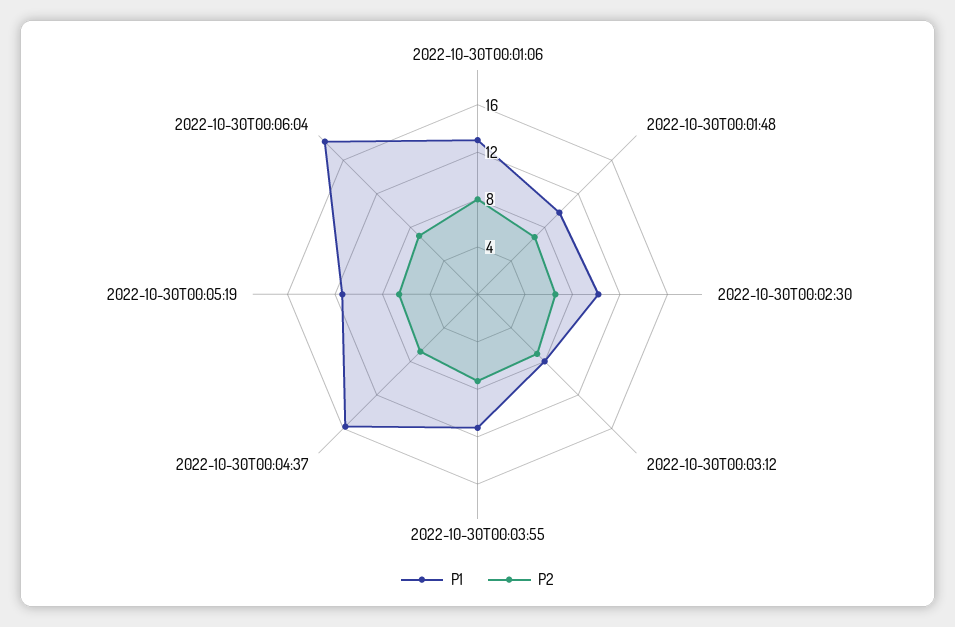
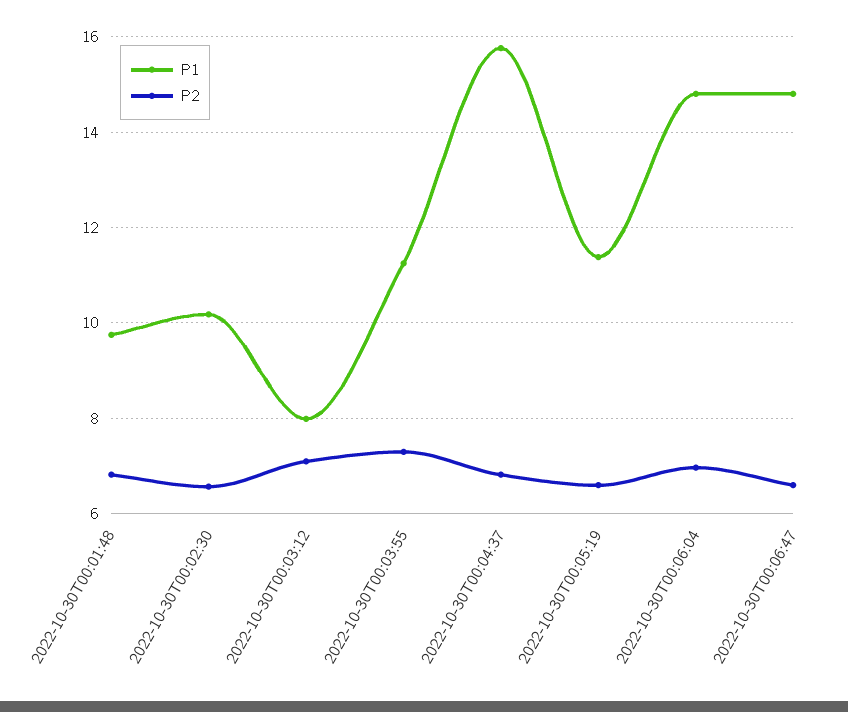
P1, 2022-10-30T00:01:06: 13 -> none
P2, 2022-10-30T00:01:06: 8 -> none
P1, 2022-10-30T00:06:04: 18 -> 14.8
P1, 2022-10-30T00:06:47: none -> 14.8
P2, 2022-10-30T00:06:47: none -> 6.6

